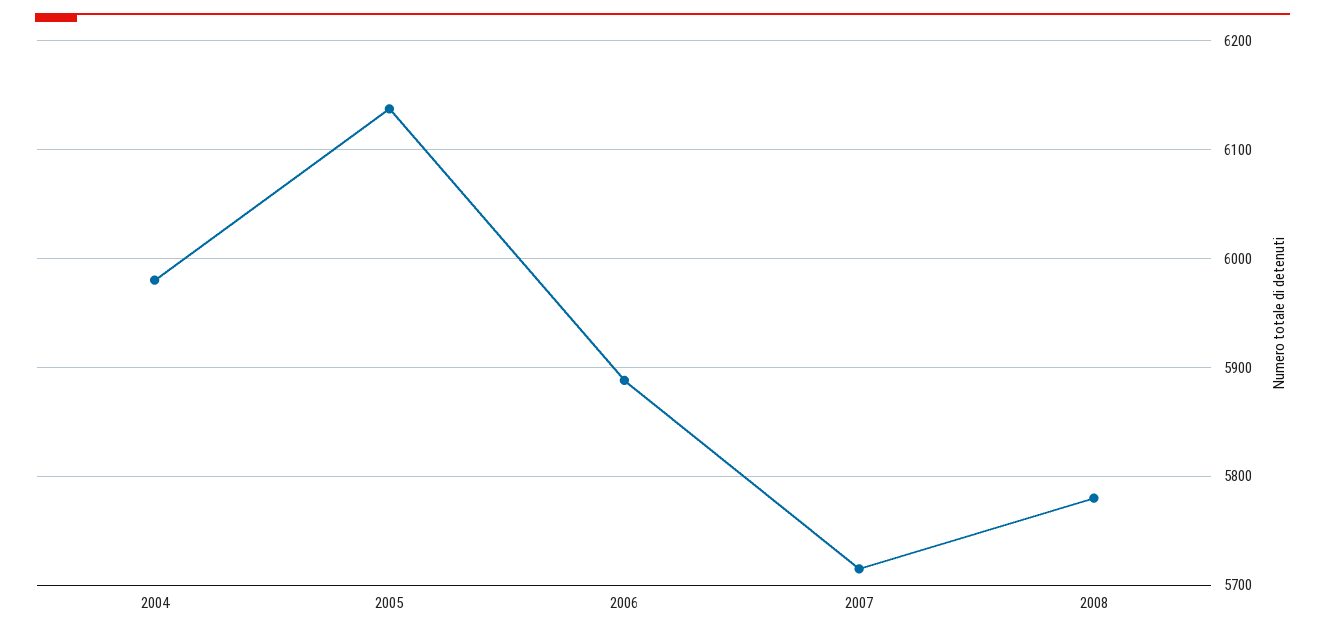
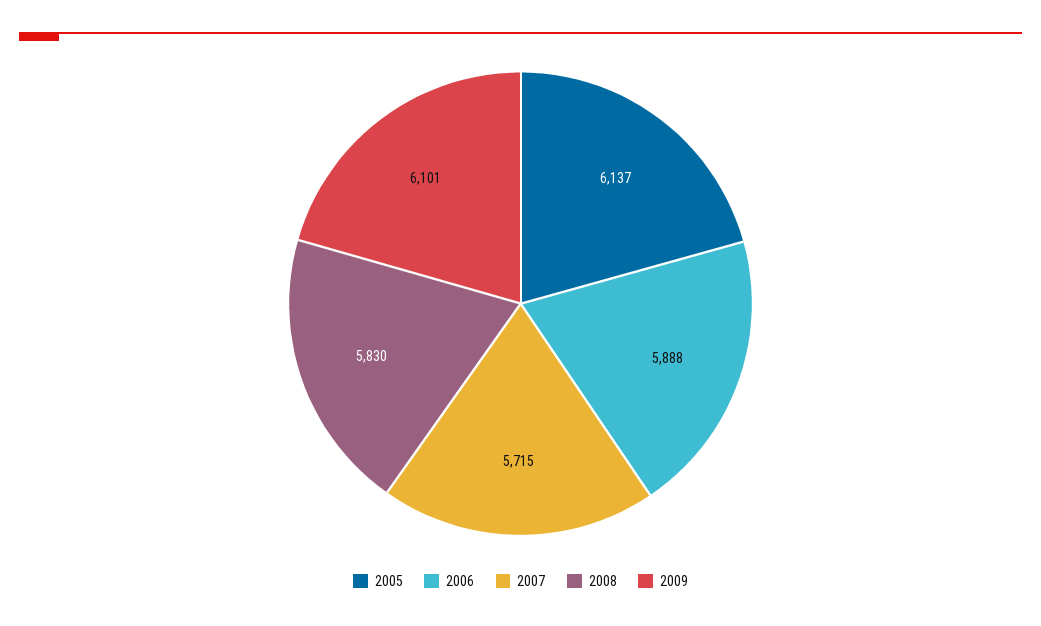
2004: 5980 -> none
2008: 5780 -> 5830
2009: none -> 6101

